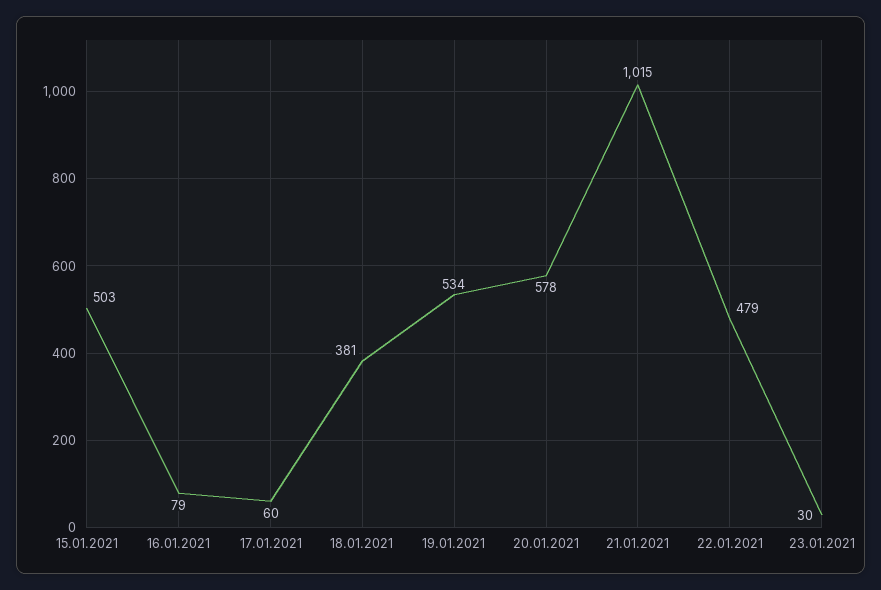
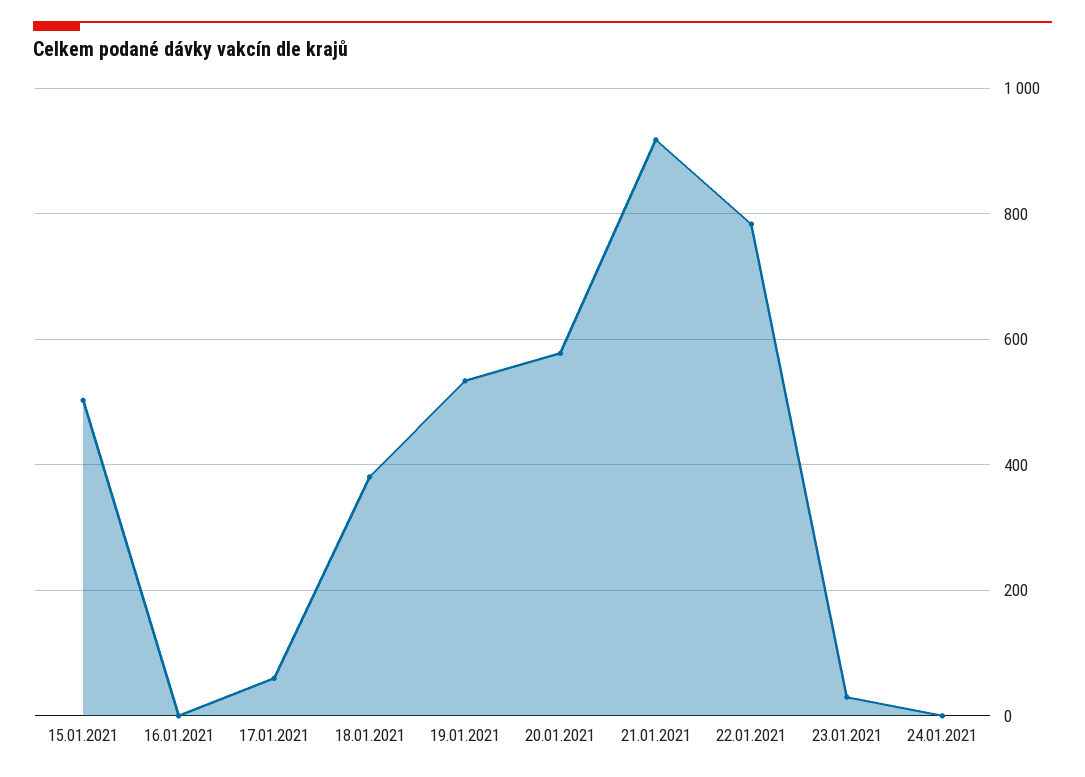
16.01.2021: 79 -> 0
21.01.2021: 1015 -> 920
22.01.2021: 479 -> 780
24.01.2021: none -> 0

